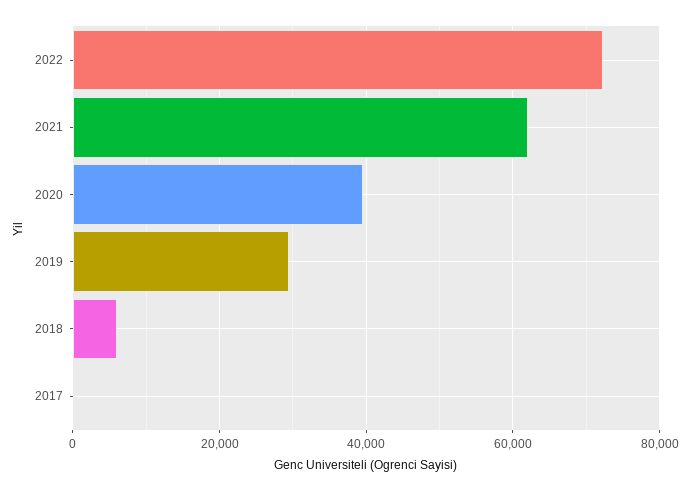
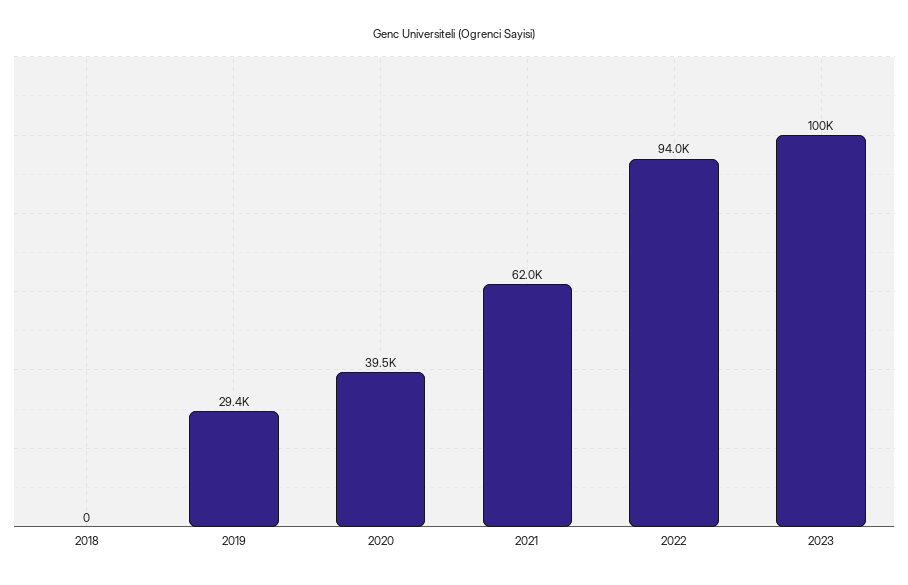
2022: 72000 -> 94000
2018: 6000 -> 0
2017: 0 -> none
2023: none -> 100000

